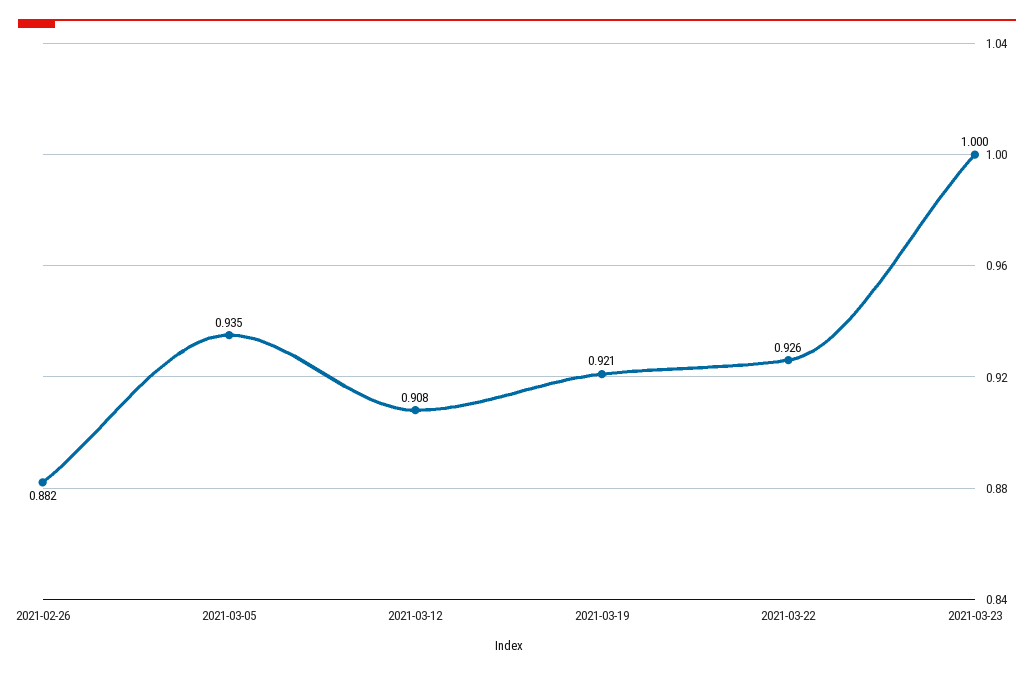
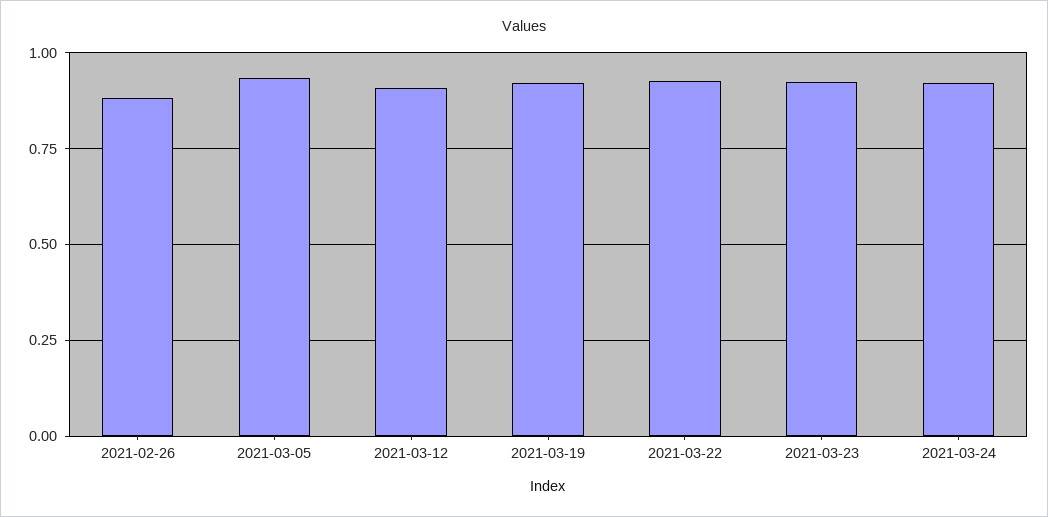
2021-03-23: 1 -> 0.925
2021-03-24: none -> 0.925

